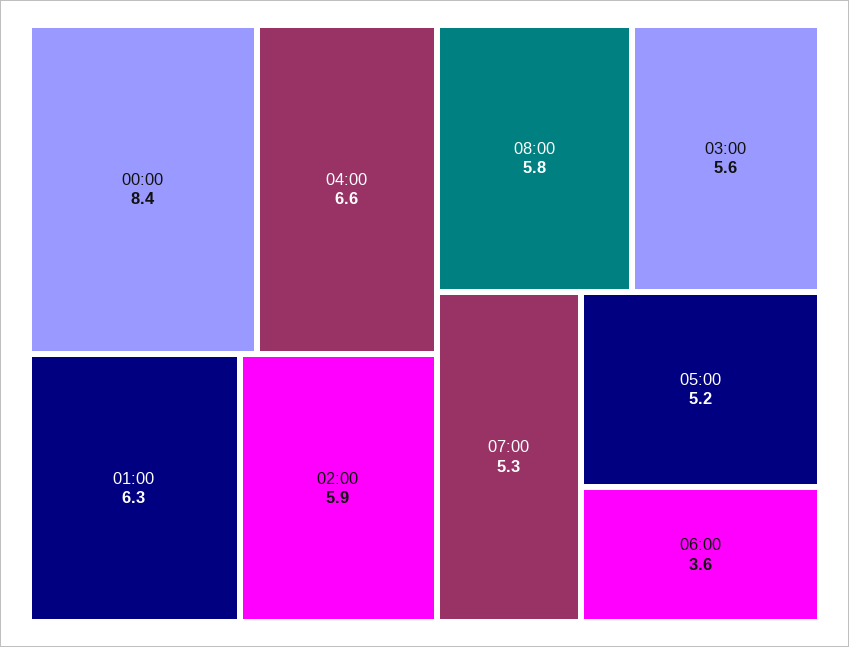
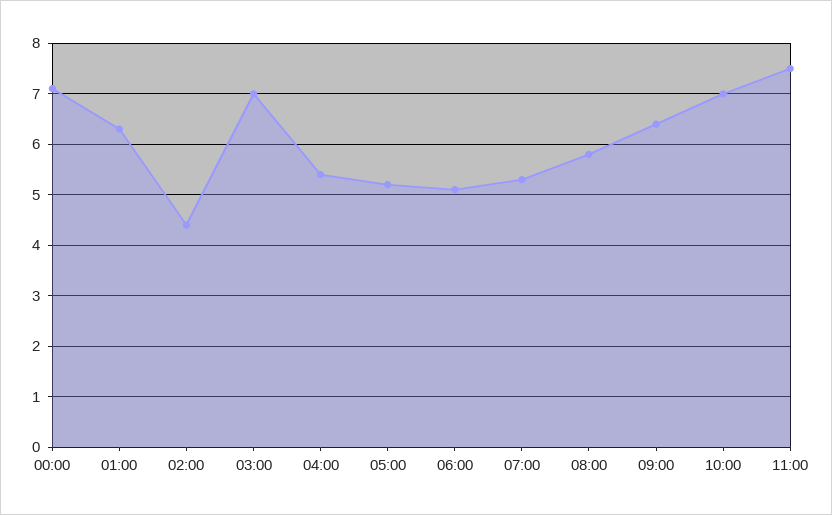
00:00: 8.4 -> 7
04:00: 6.6 -> 5.5
02:00: 5.9 -> 4.5
03:00: 5.6 -> 7
06:00: 3.6 -> 5
09:00: none -> 6.5
10:00: none -> 7
11:00: none -> 7.5

